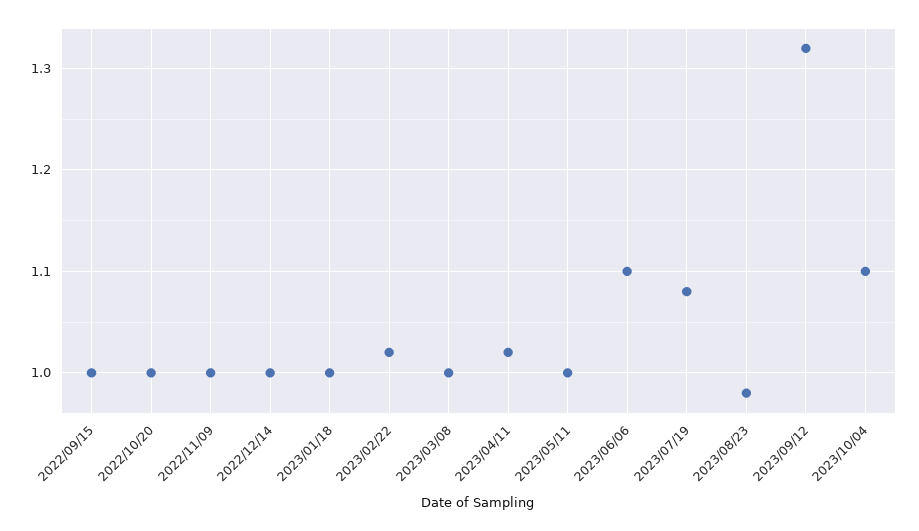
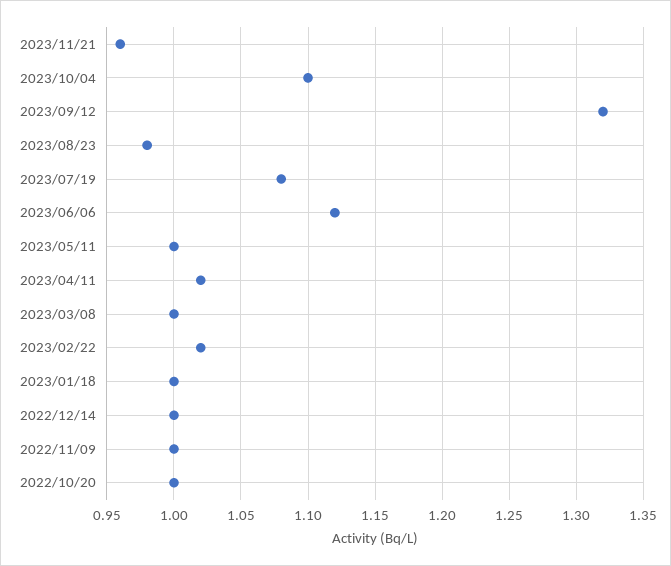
2022/09/15: 1 -> none
2023/06/06: 1.1 -> 1.12
2023/11/21: none -> 0.96

